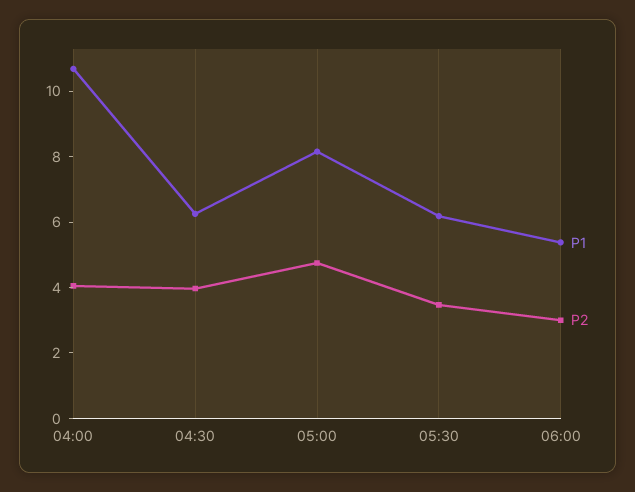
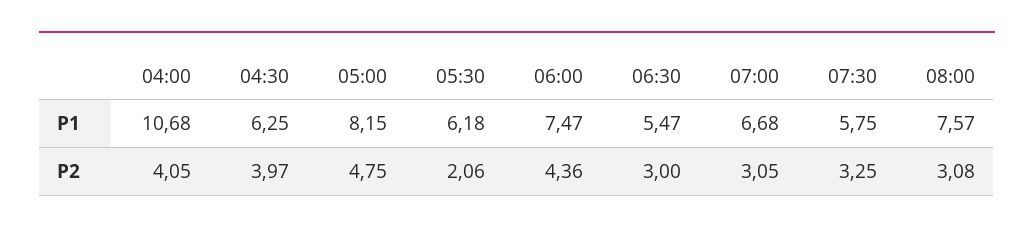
P2, 05:30: 3.5 -> 2.06
P1, 06:00: 5.5 -> 7.47
P2, 06:00: 3 -> 4.36
P1, 06:30: none -> 5.47
P1, 07:00: none -> 6.68
P1, 07:30: none -> 5.75
P1, 08:00: none -> 7.57
P2, 06:30: none -> 3
P2, 07:00: none -> 3.05
P2, 07:30: none -> 3.25
P2, 08:00: none -> 3.08

